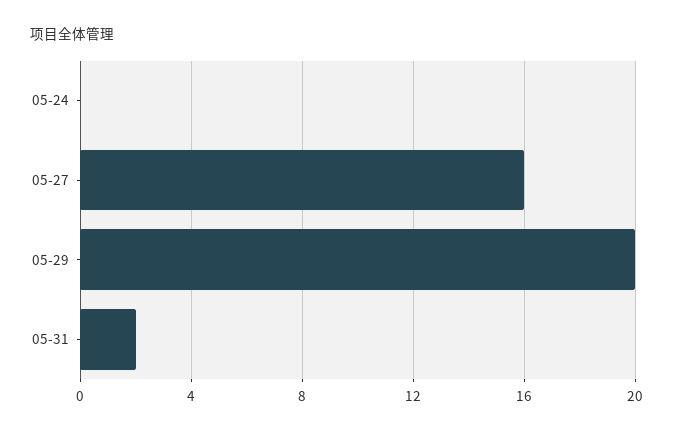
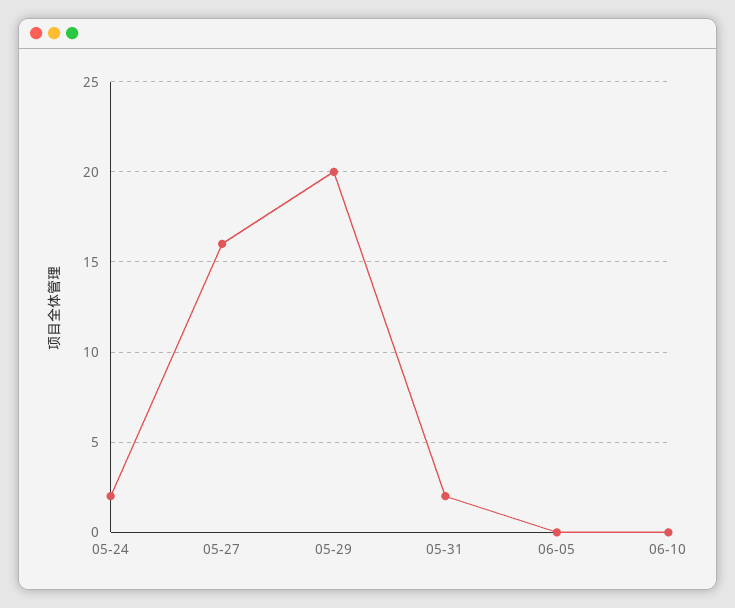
05-24: 0 -> 2
06-05: none -> 0
06-10: none -> 0

